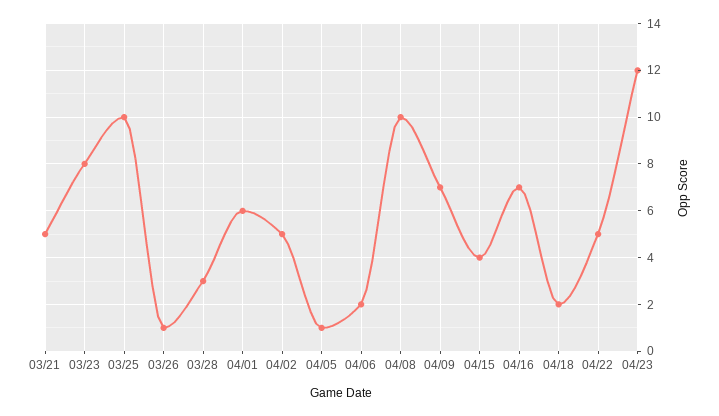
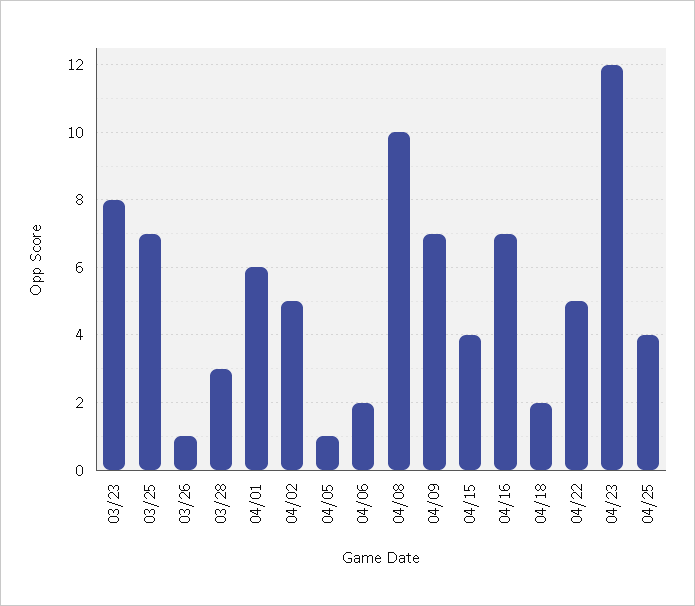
03/21: 5 -> none
03/25: 10 -> 7
04/25: none -> 4

